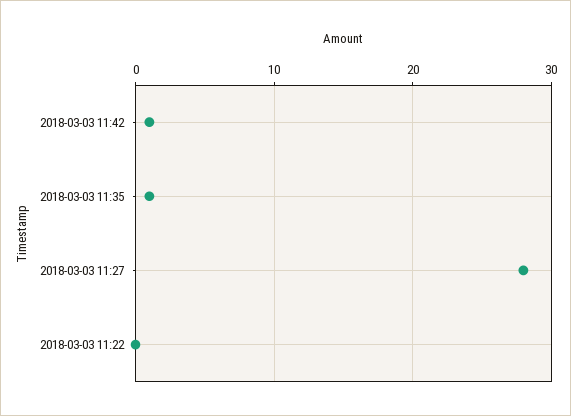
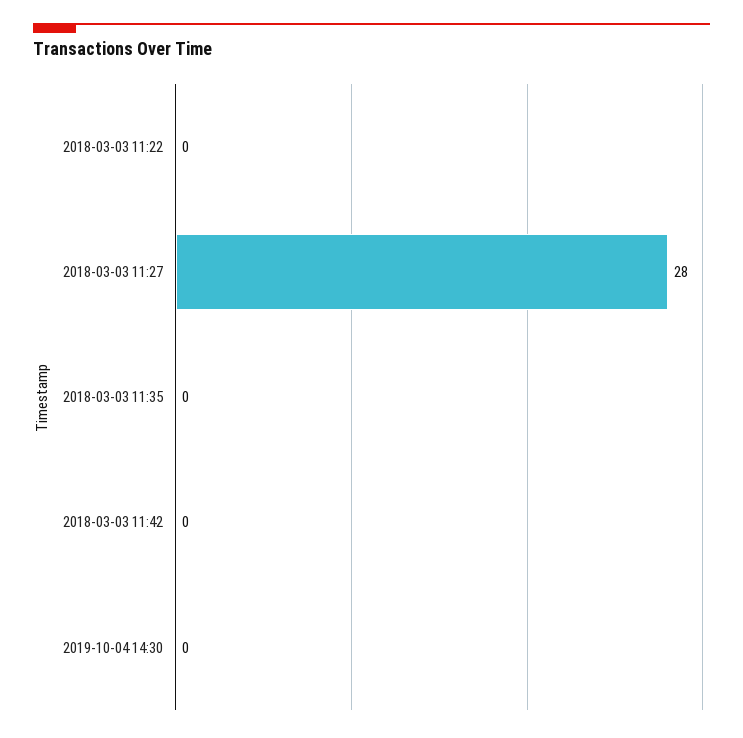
2018-03-03 11:42: 1 -> 0
2018-03-03 11:35: 1 -> 0
2019-10-04 14:30: none -> 0

